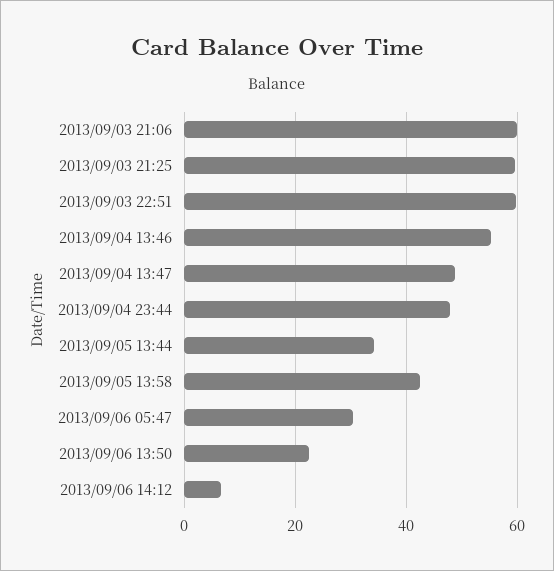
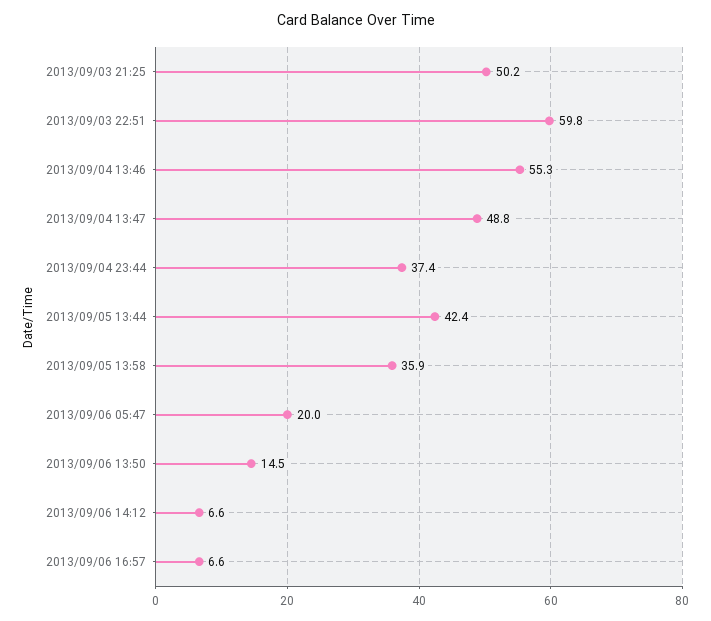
2013/09/03 21:06: 60 -> none
2013/09/03 21:25: 60 -> 50.2
2013/09/04 23:44: 48 -> 37.4
2013/09/05 13:44: 34 -> 42.4
2013/09/05 13:58: 42 -> 35.9
2013/09/06 05:47: 30 -> 20
2013/09/06 13:50: 22 -> 14.5
2013/09/06 16:57: none -> 6.6

